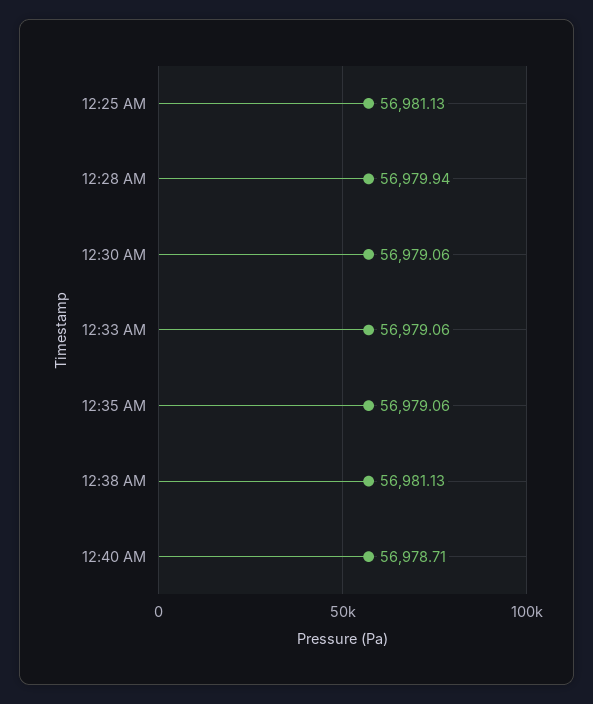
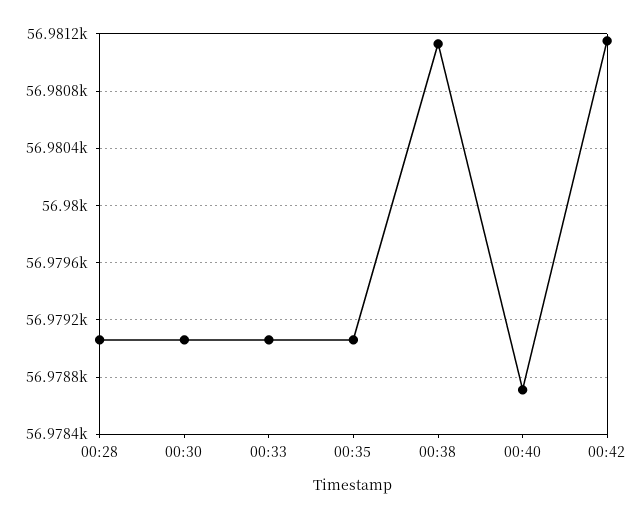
12:25 AM: 56981.13 -> none
12:28 AM: 56979.94 -> 56979.05
00:42: none -> 56981.15

